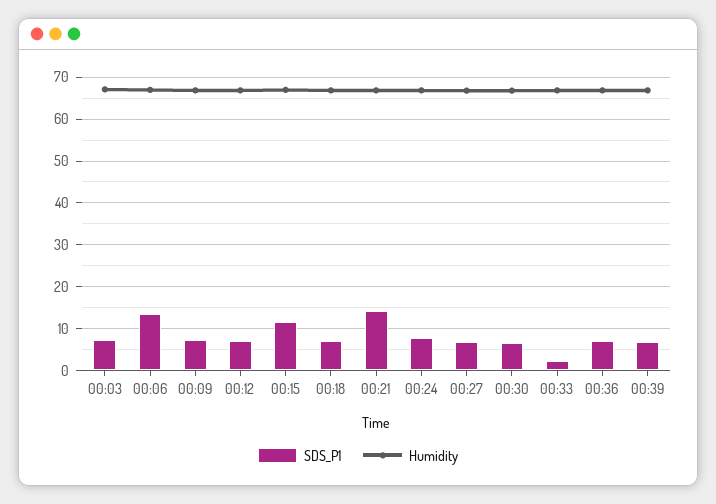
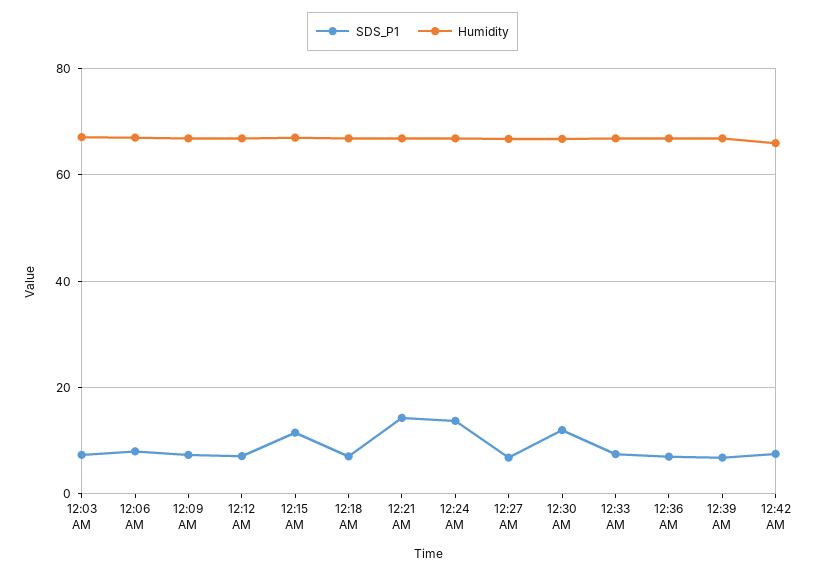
SDS_P1, 00:06: 14 -> 8
SDS_P1, 00:24: 8 -> 14
SDS_P1, 00:30: 6 -> 12
SDS_P1, 00:33: 2 -> 8
SDS_P1, 12:42 AM: none -> 8
Humidity, 12:42 AM: none -> 66

